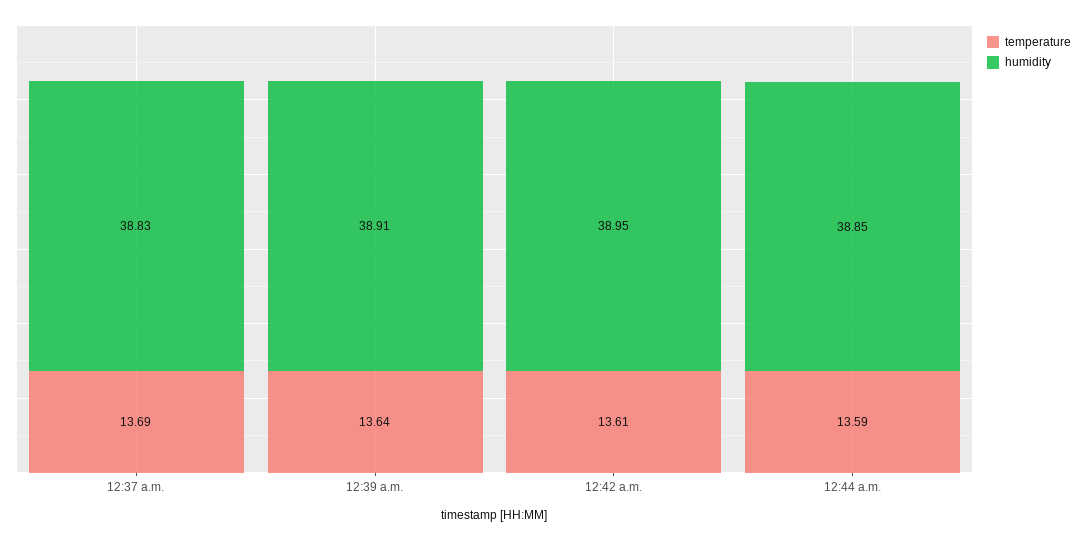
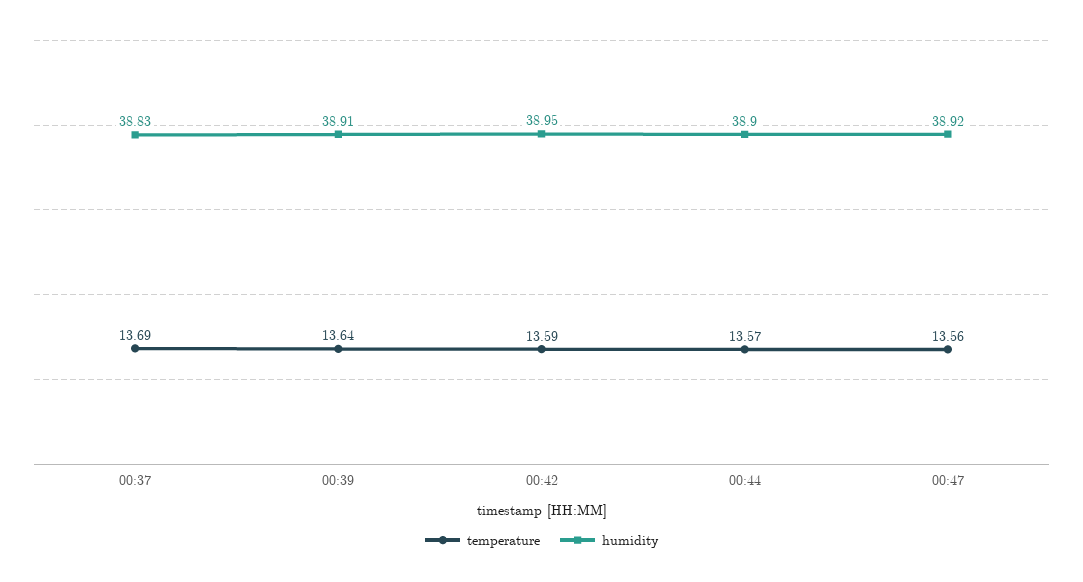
temperature, 12:42 a.m.: 13.61 -> 13.59
temperature, 12:44 a.m.: 13.59 -> 13.57
humidity, 12:44 a.m.: 38.85 -> 38.9
temperature, 00:47: none -> 13.56
humidity, 00:47: none -> 38.92

